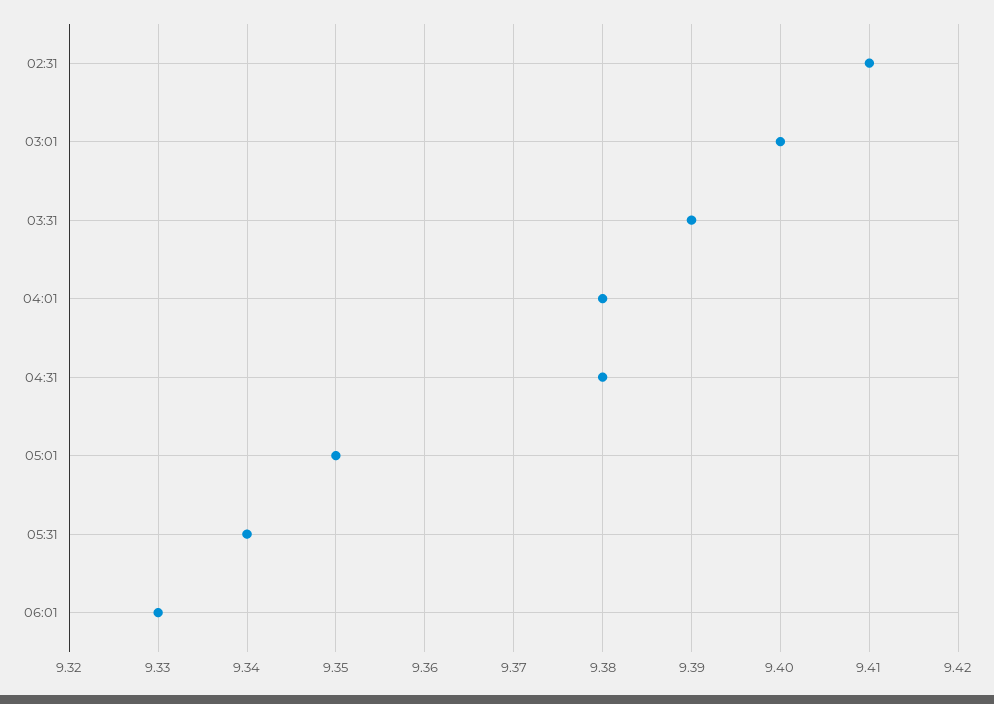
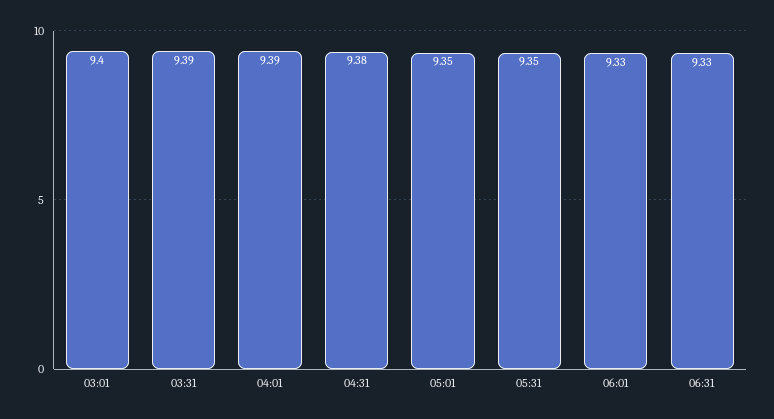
02:31: 9.41 -> none
04:01: 9.38 -> 9.39
05:31: 9.34 -> 9.35
06:31: none -> 9.33

